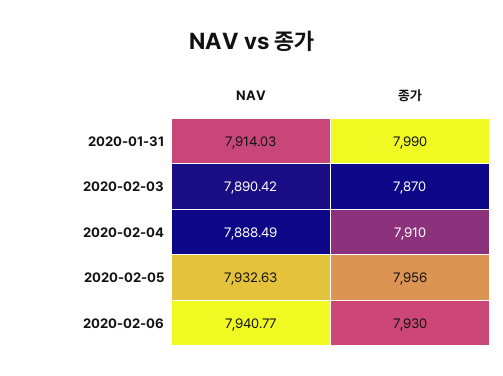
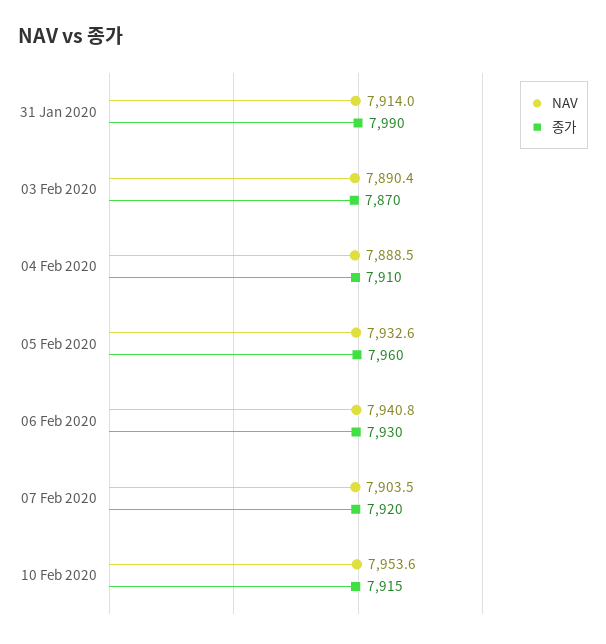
종가, 2020-02-05: 7956 -> 7960
NAV, 07 Feb 2020: none -> 7903.5
종가, 07 Feb 2020: none -> 7920
NAV, 10 Feb 2020: none -> 7953.6
종가, 10 Feb 2020: none -> 7915

